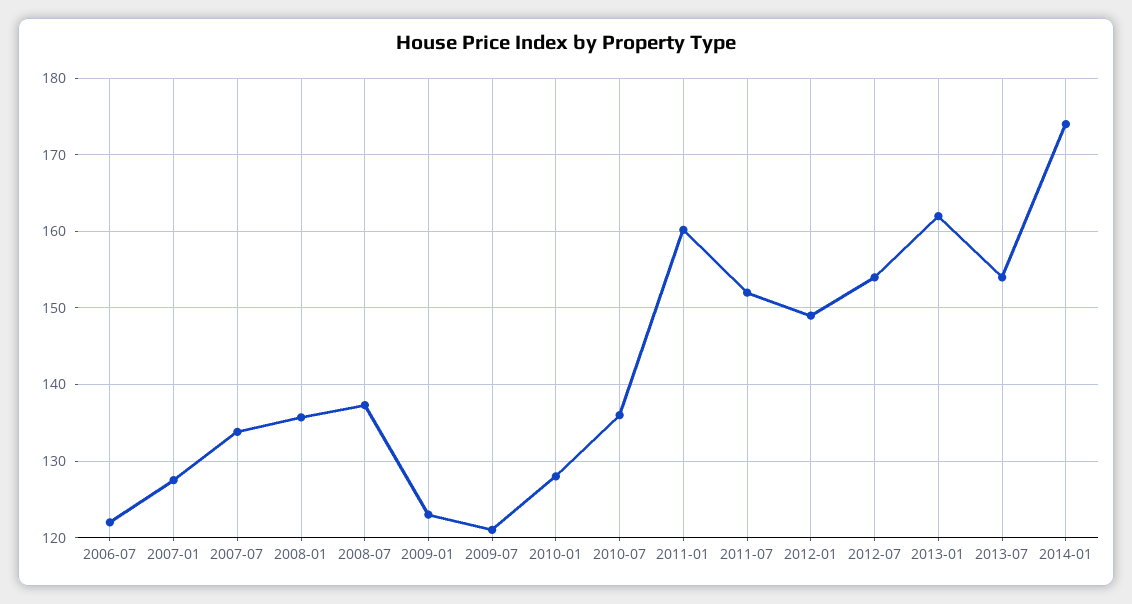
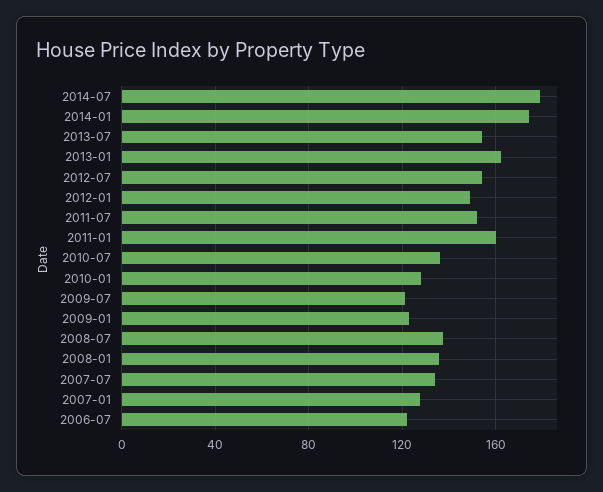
2014-07: none -> 180

